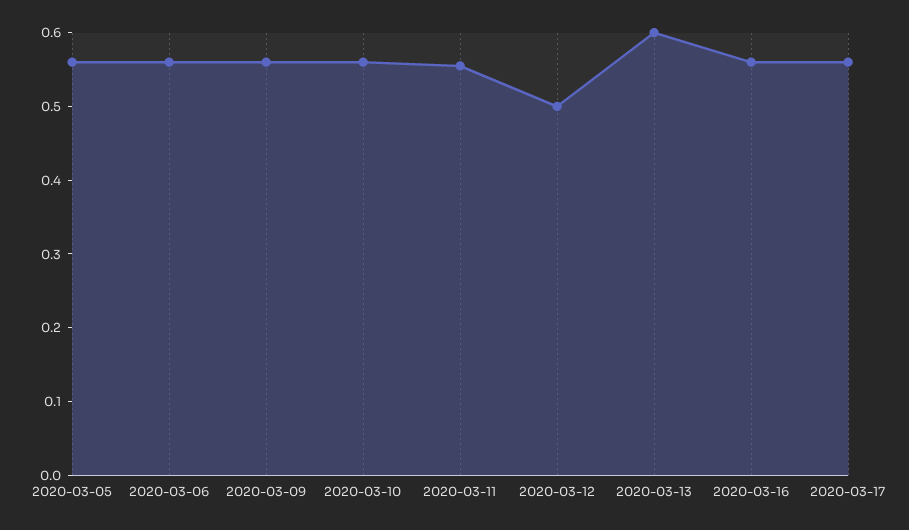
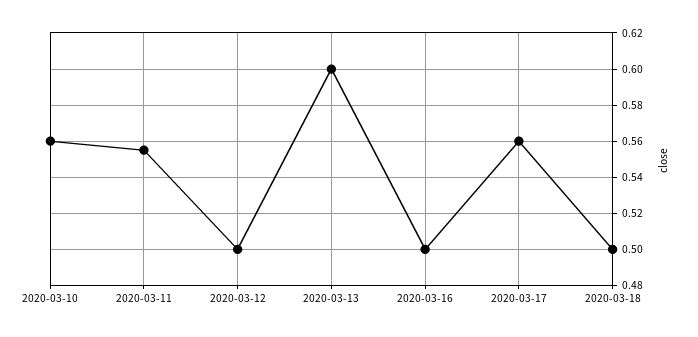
2020-03-05: 0.56 -> none
2020-03-06: 0.56 -> none
2020-03-09: 0.56 -> none
2020-03-16: 0.56 -> 0.5
2020-03-18: none -> 0.5

